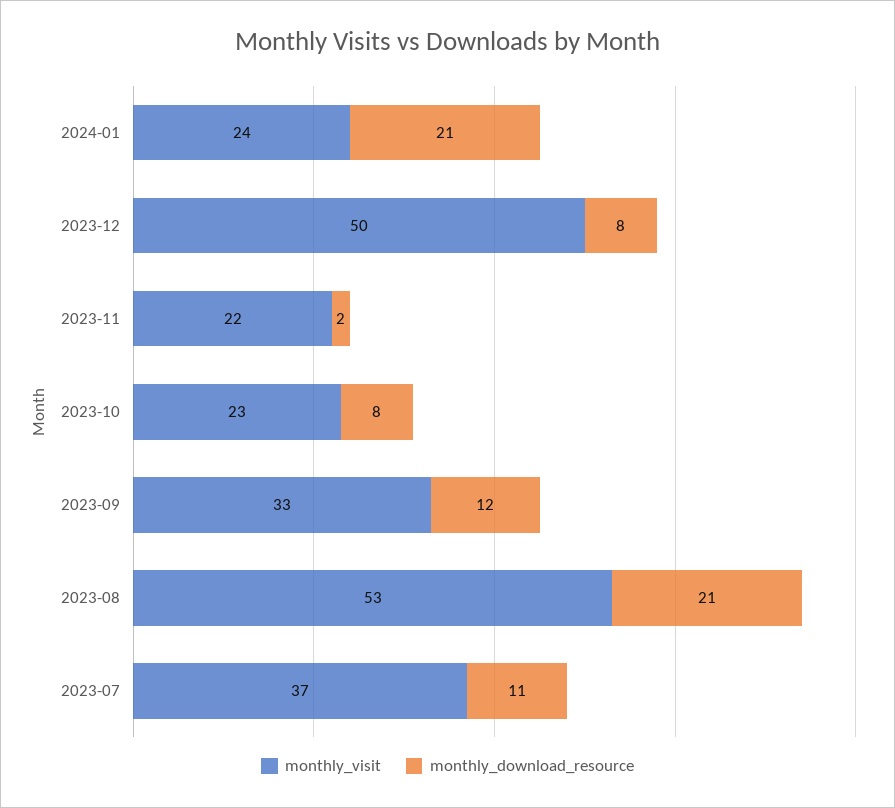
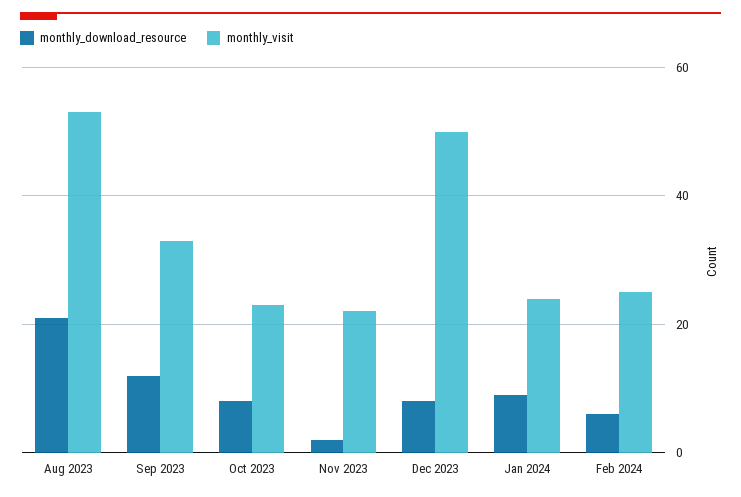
monthly_download_resource, 2024-01: 21 -> 10
monthly_visit, 2023-07: 37 -> none
monthly_download_resource, 2023-07: 11 -> none
monthly_download_resource, Feb 2024: none -> 5
monthly_visit, Feb 2024: none -> 25

